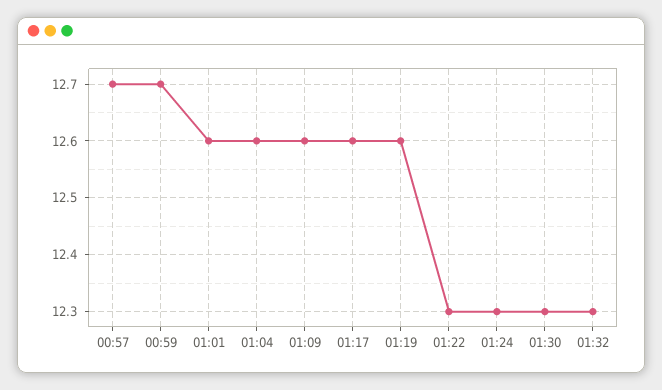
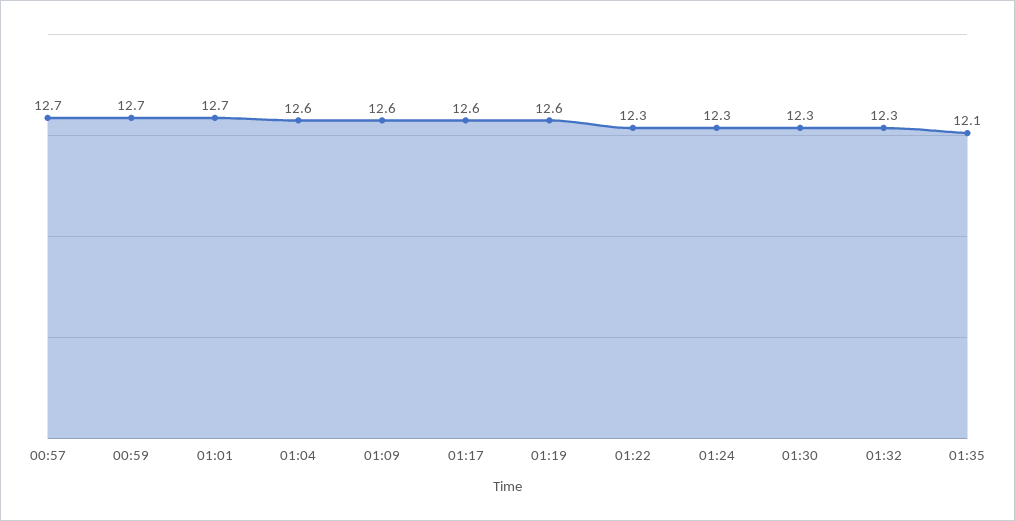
01:01: 12.6 -> 12.7
01:35: none -> 12.1

